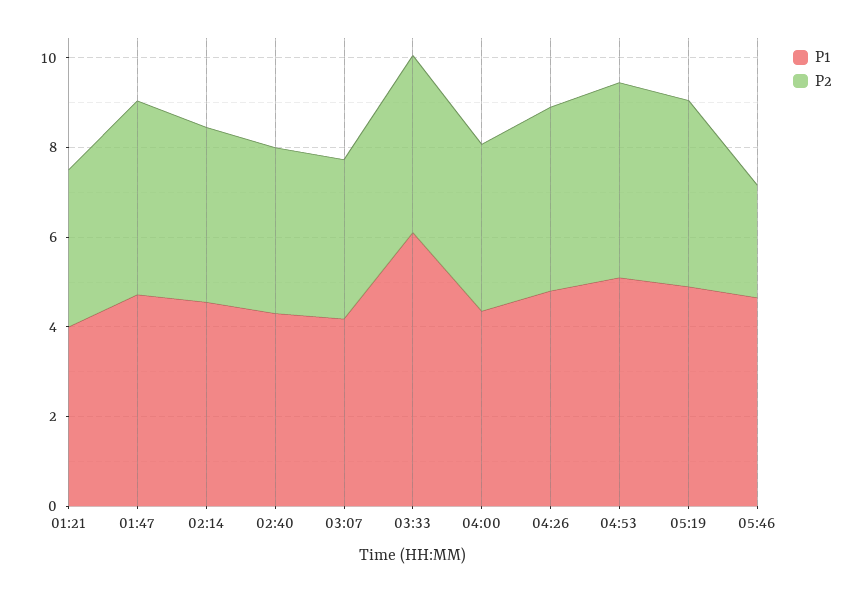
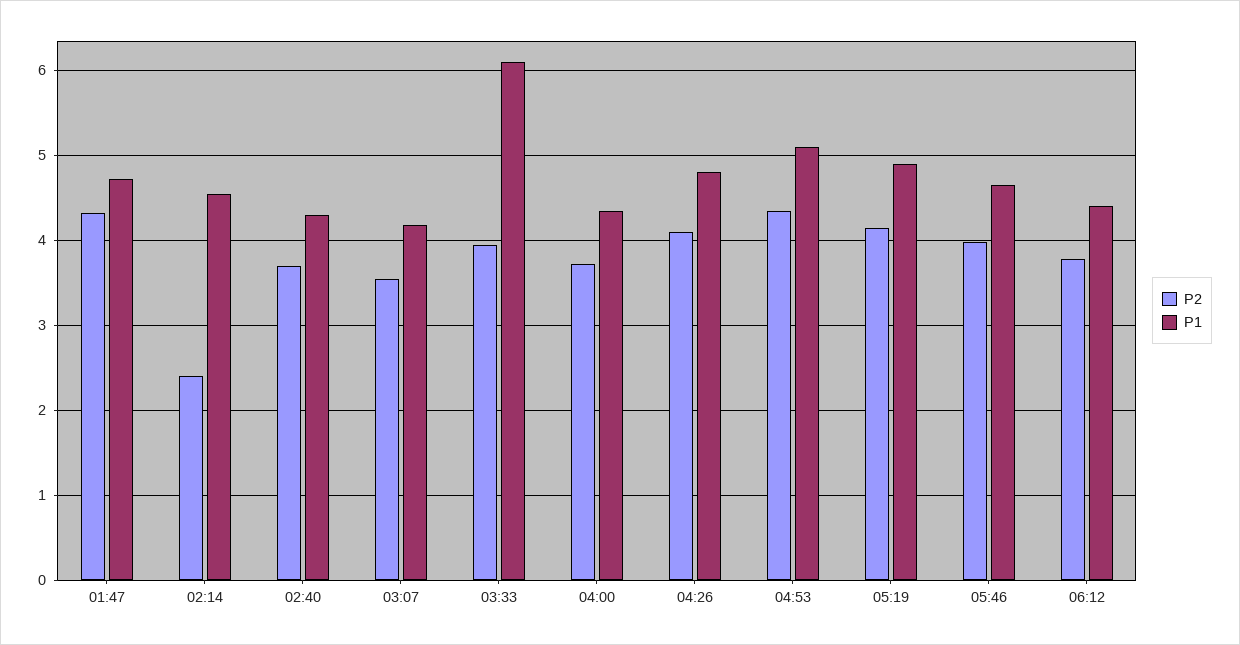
P1, 01:21: 4 -> none
P2, 01:21: 3.5 -> none
P2, 02:14: 4 -> 2.4
P2, 05:46: 2.5 -> 4
P2, 06:12: none -> 3.8
P1, 06:12: none -> 4.4

